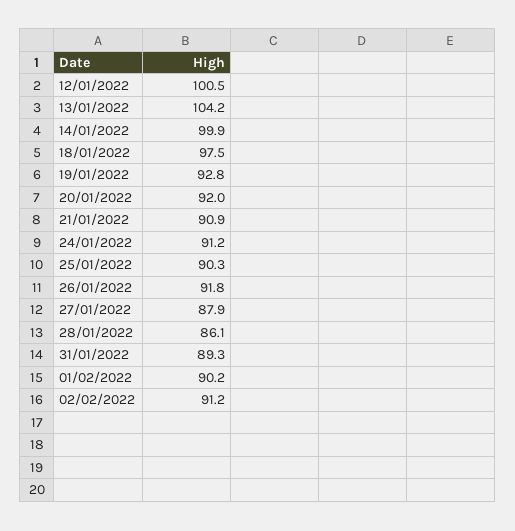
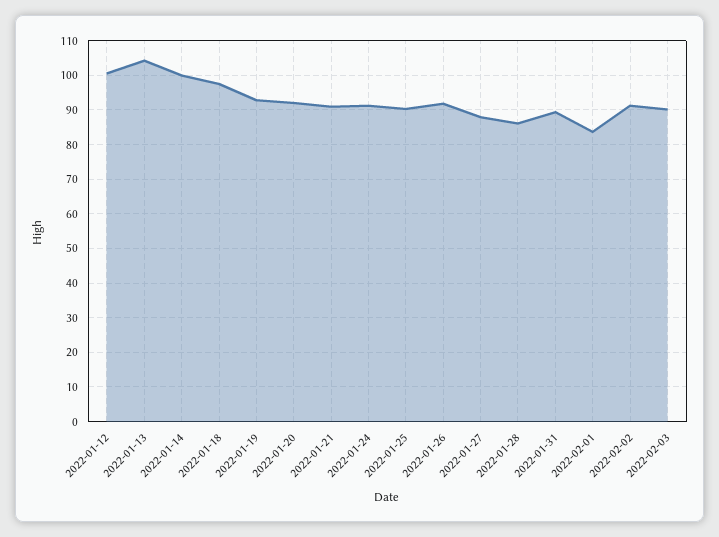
01/02/2022: 90.2 -> 84
2022-02-03: none -> 90

